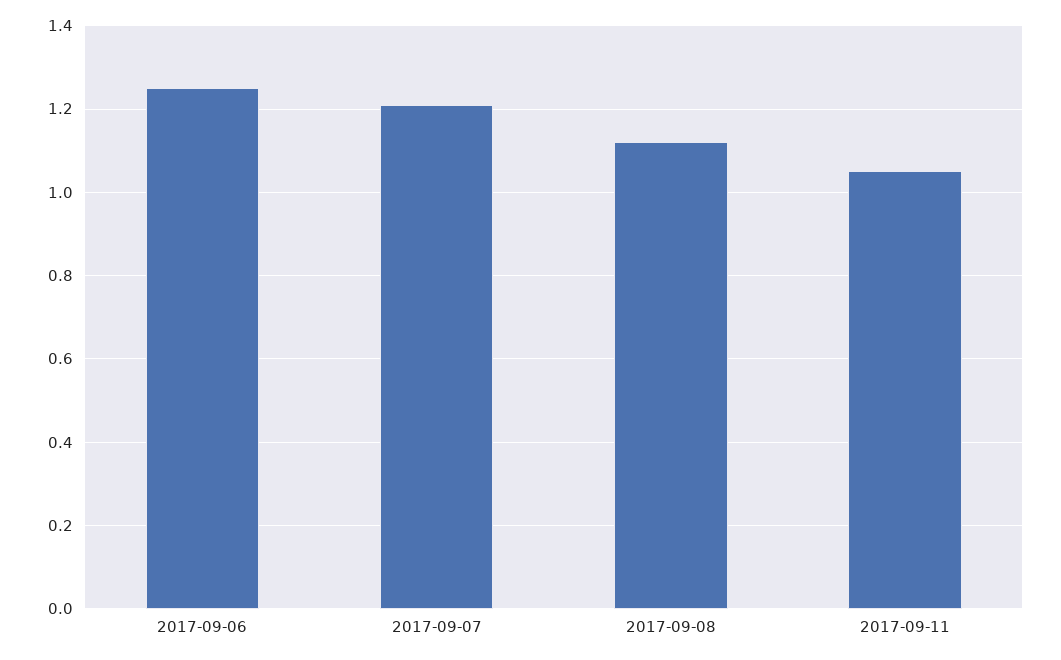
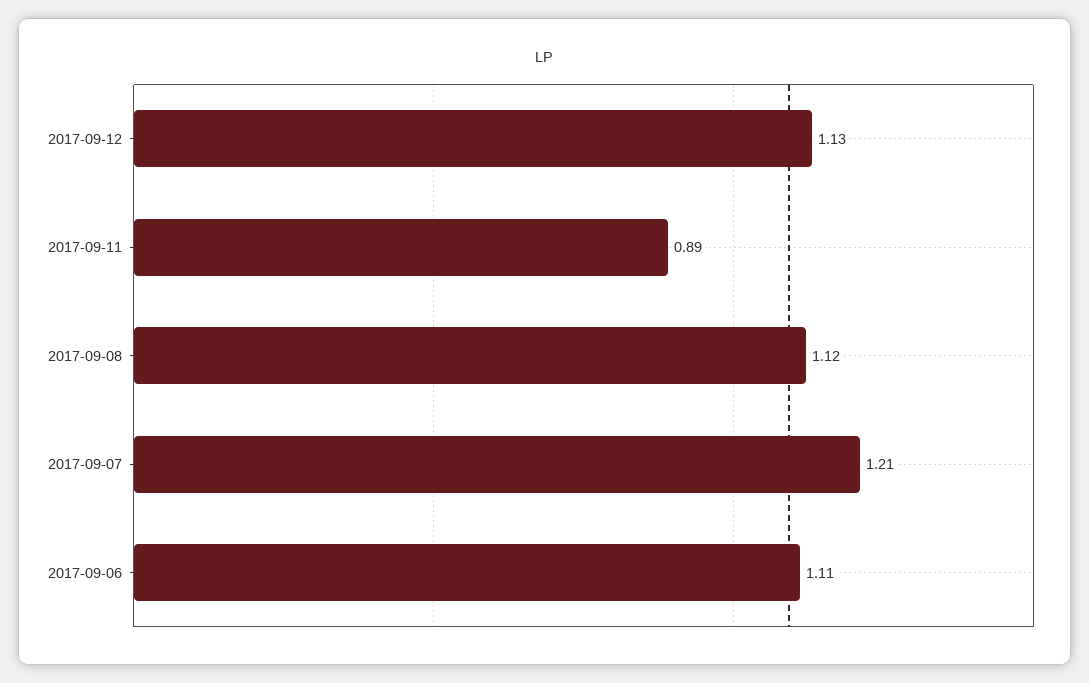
2017-09-06: 1.25 -> 1.11
2017-09-11: 1.05 -> 0.89
2017-09-12: none -> 1.13

